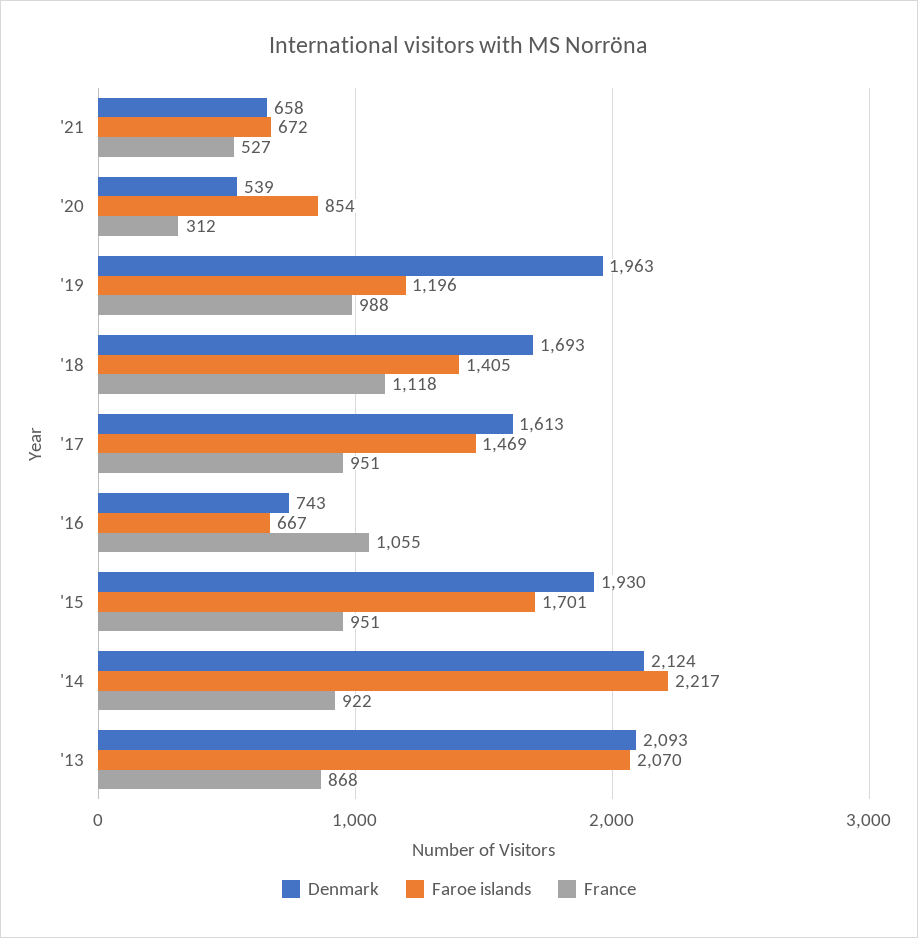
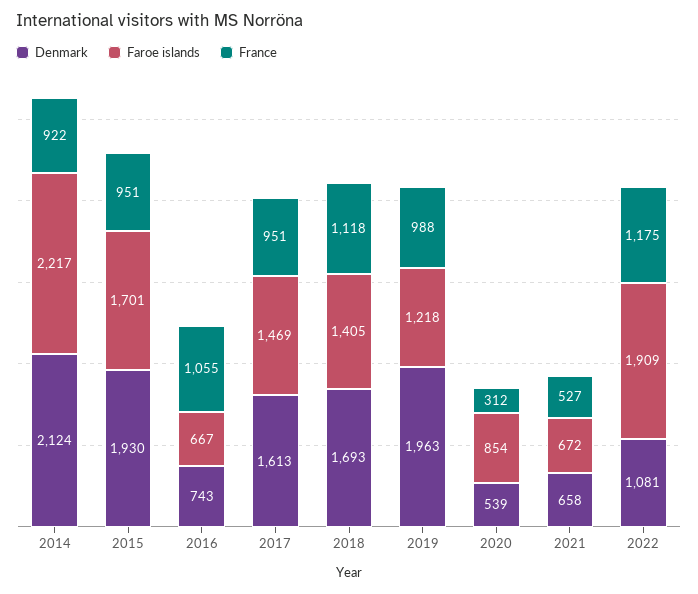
Faroe islands, '19: 1196 -> 1218
Denmark, '13: 2093 -> none
Faroe islands, '13: 2070 -> none
France, '13: 868 -> none
Denmark, 2022: none -> 1081
Faroe islands, 2022: none -> 1909
France, 2022: none -> 1175

